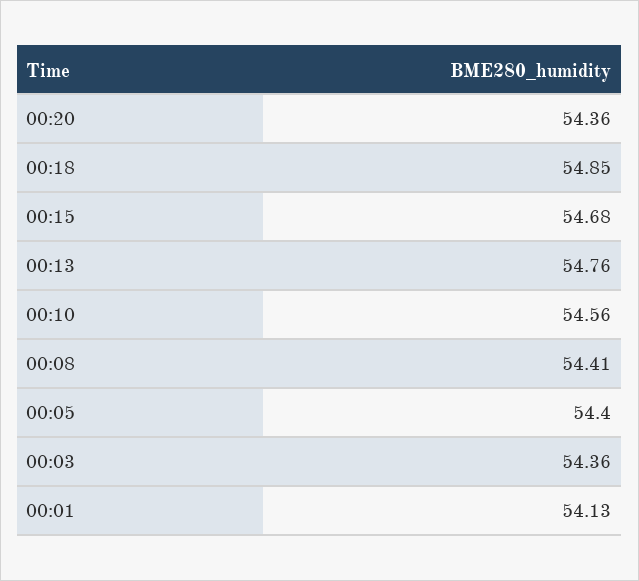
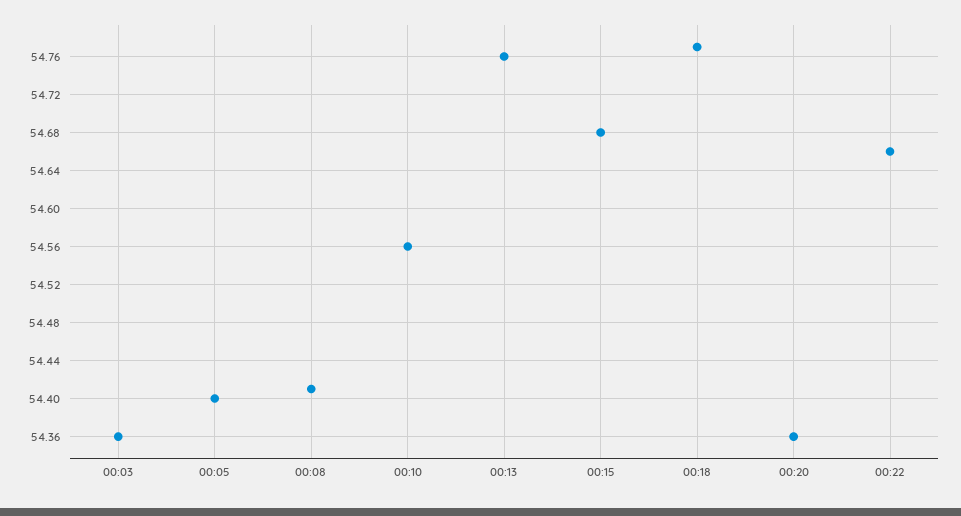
00:18: 54.85 -> 54.77
00:01: 54.13 -> none
00:22: none -> 54.66

